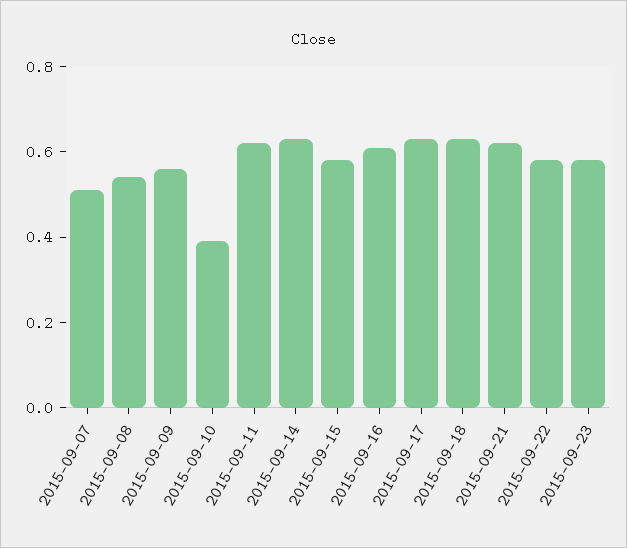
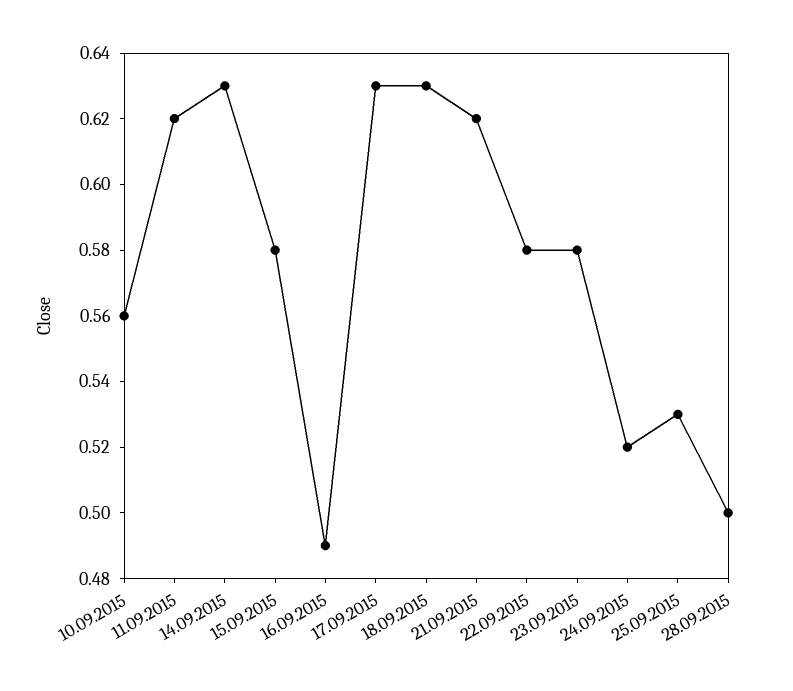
2015-09-07: 0.5 -> none
2015-09-08: 0.55 -> none
2015-09-09: 0.55 -> none
2015-09-10: 0.4 -> 0.56
2015-09-16: 0.6 -> 0.49
24.09.2015: none -> 0.52
25.09.2015: none -> 0.53
28.09.2015: none -> 0.5

